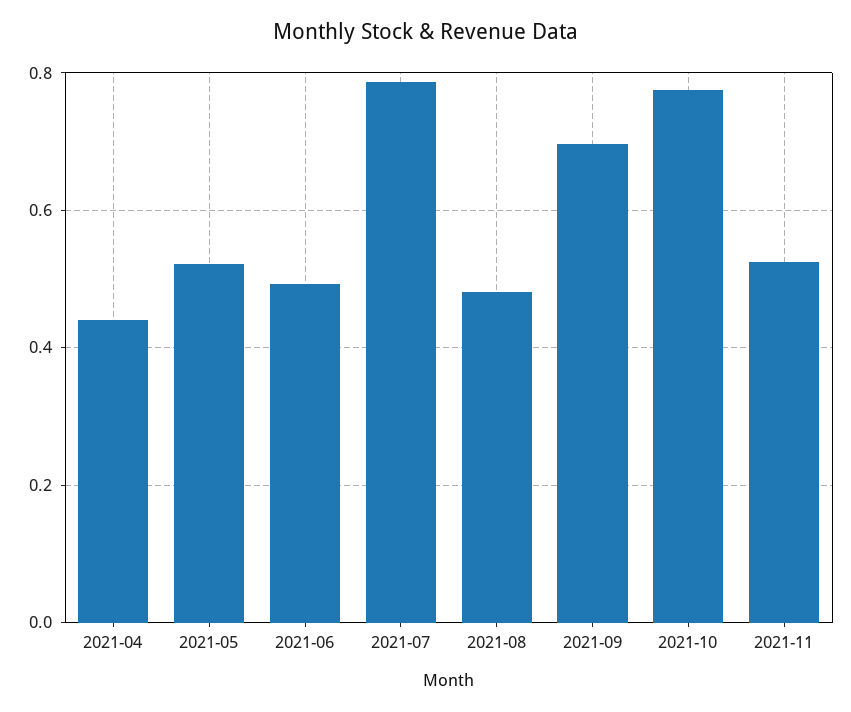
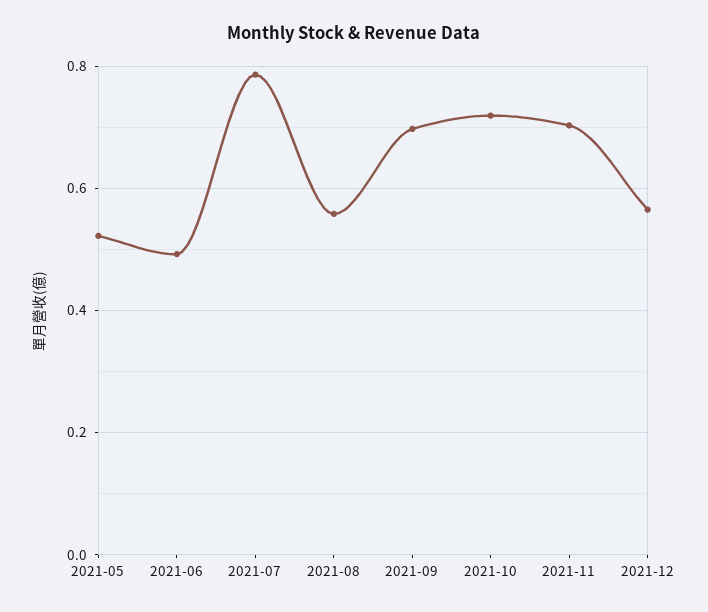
2021-04: 0.44 -> none
2021-08: 0.48 -> 0.56
2021-10: 0.78 -> 0.72
2021-11: 0.52 -> 0.7
2021-12: none -> 0.56

